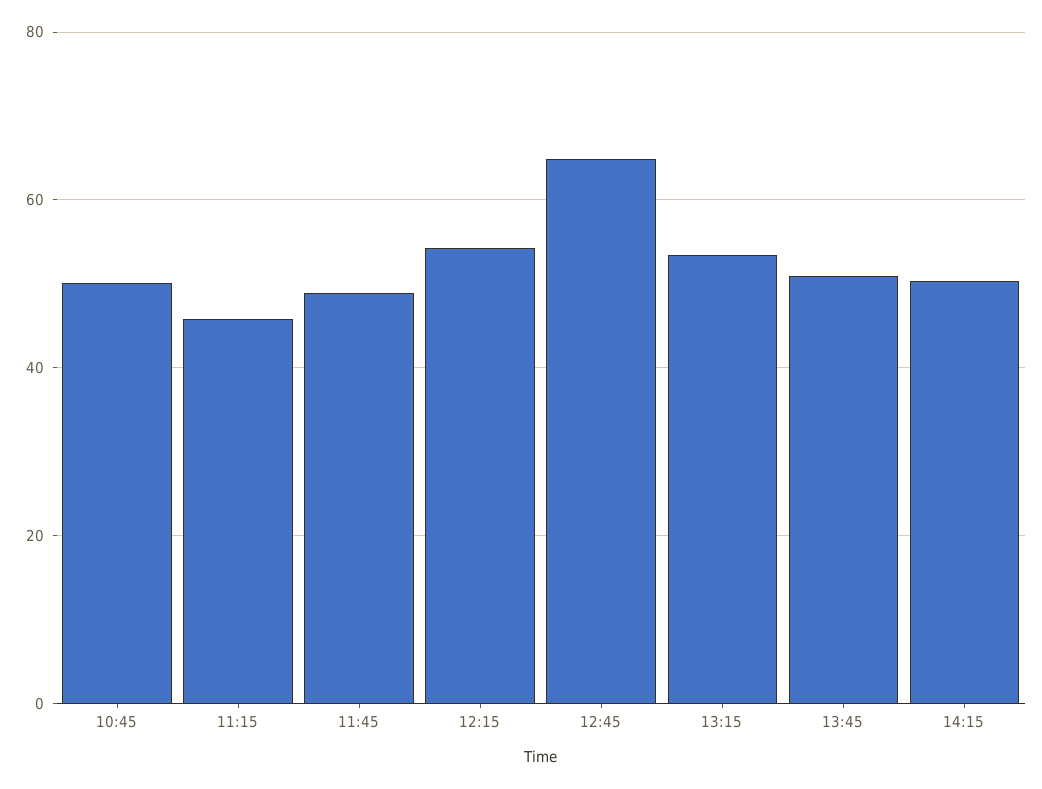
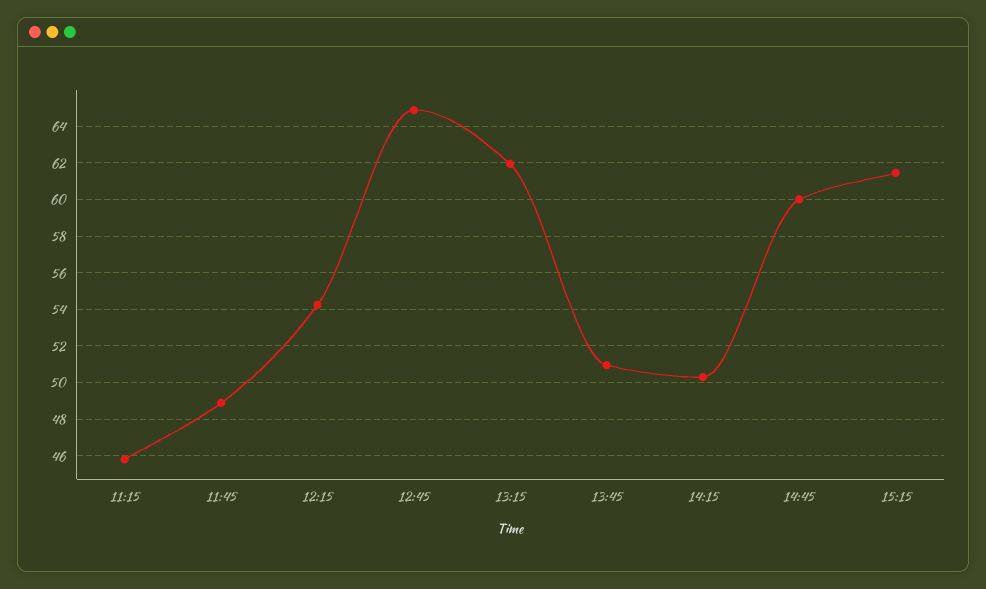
10:45: 50 -> none
13:15: 54 -> 62
14:45: none -> 60
15:15: none -> 61.5

